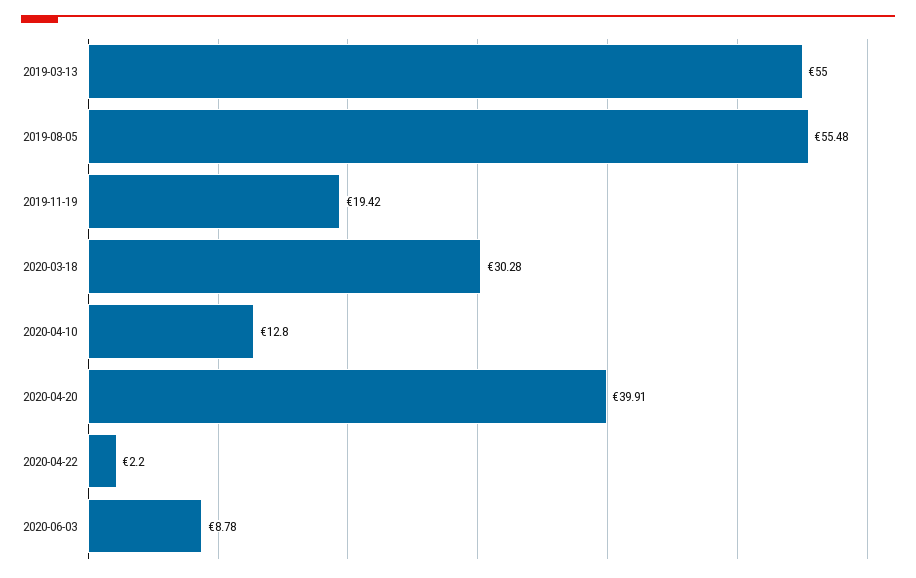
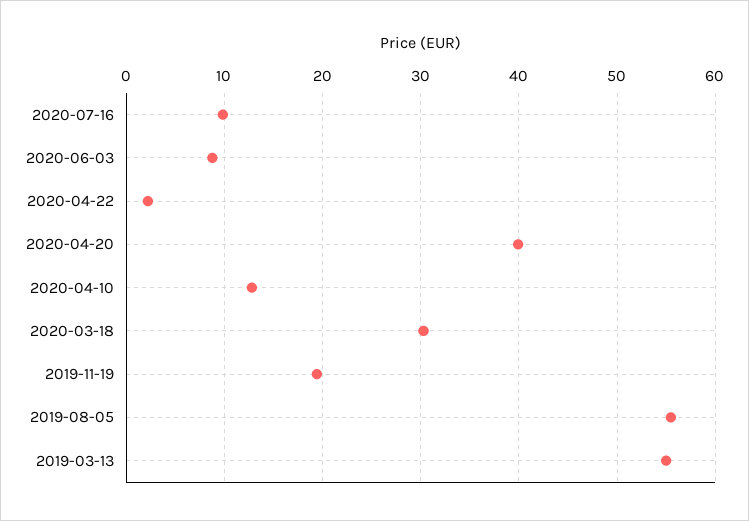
2020-07-16: none -> 10

